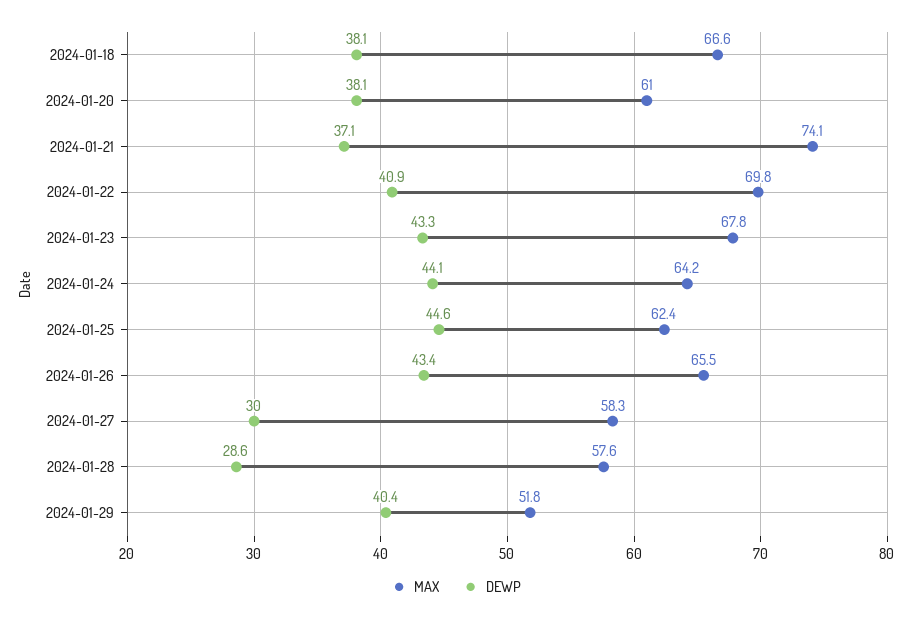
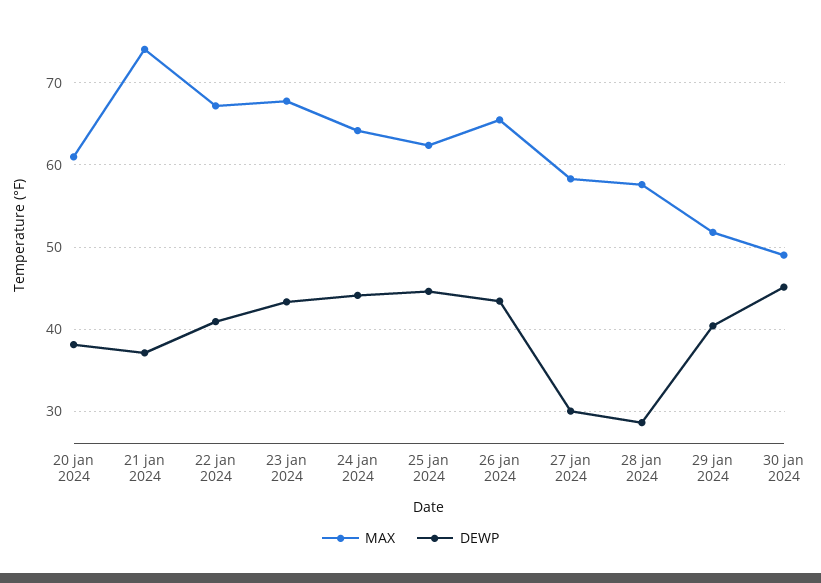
MAX, 2024-01-18: 66.6 -> none
DEWP, 2024-01-18: 38.1 -> none
MAX, 2024-01-22: 69.8 -> 67
MAX, 30 jan 2024: none -> 49
DEWP, 30 jan 2024: none -> 45

